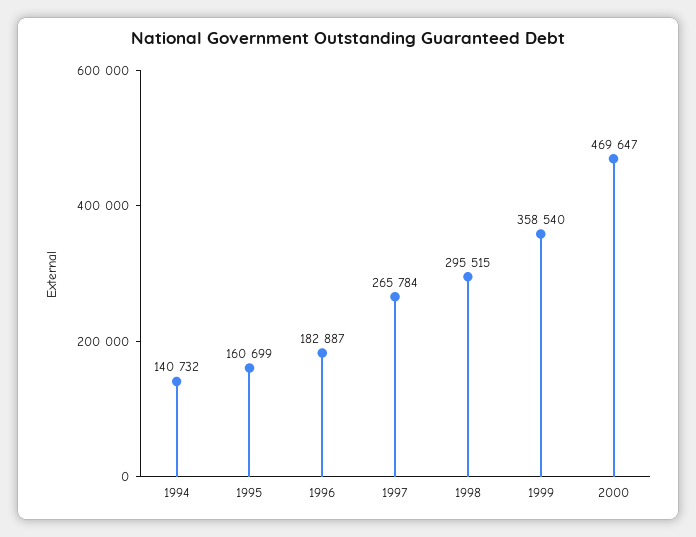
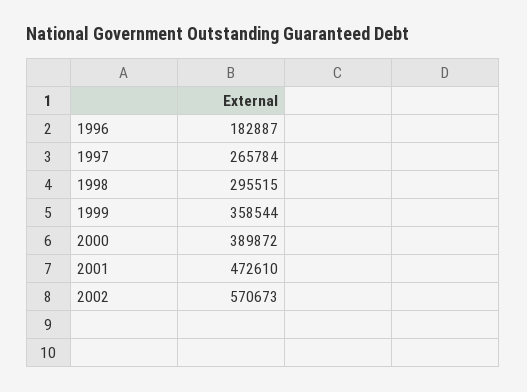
1994: 140732 -> none
1995: 160699 -> none
1999: 358540 -> 358544
2000: 469647 -> 389872
2001: none -> 472610
2002: none -> 570673

